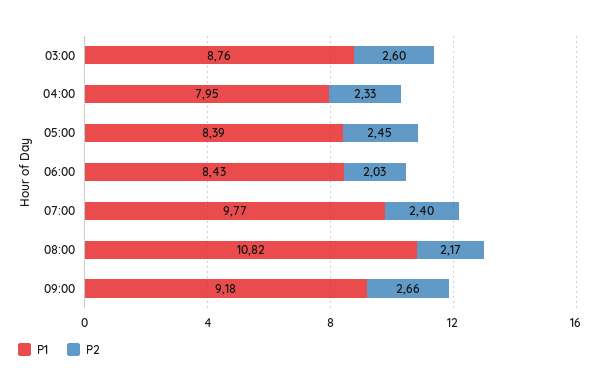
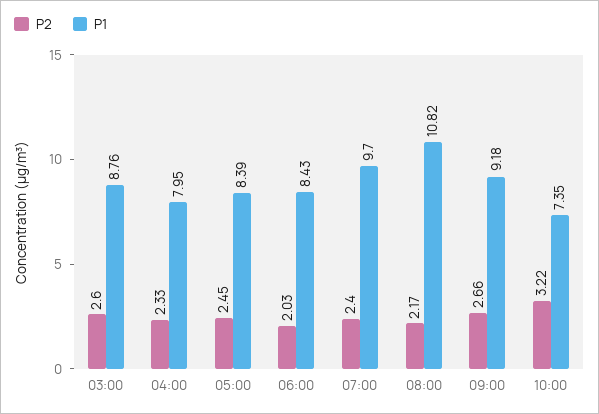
P1, 07:00: 9.77 -> 9.7
P2, 10:00: none -> 3.22
P1, 10:00: none -> 7.35

